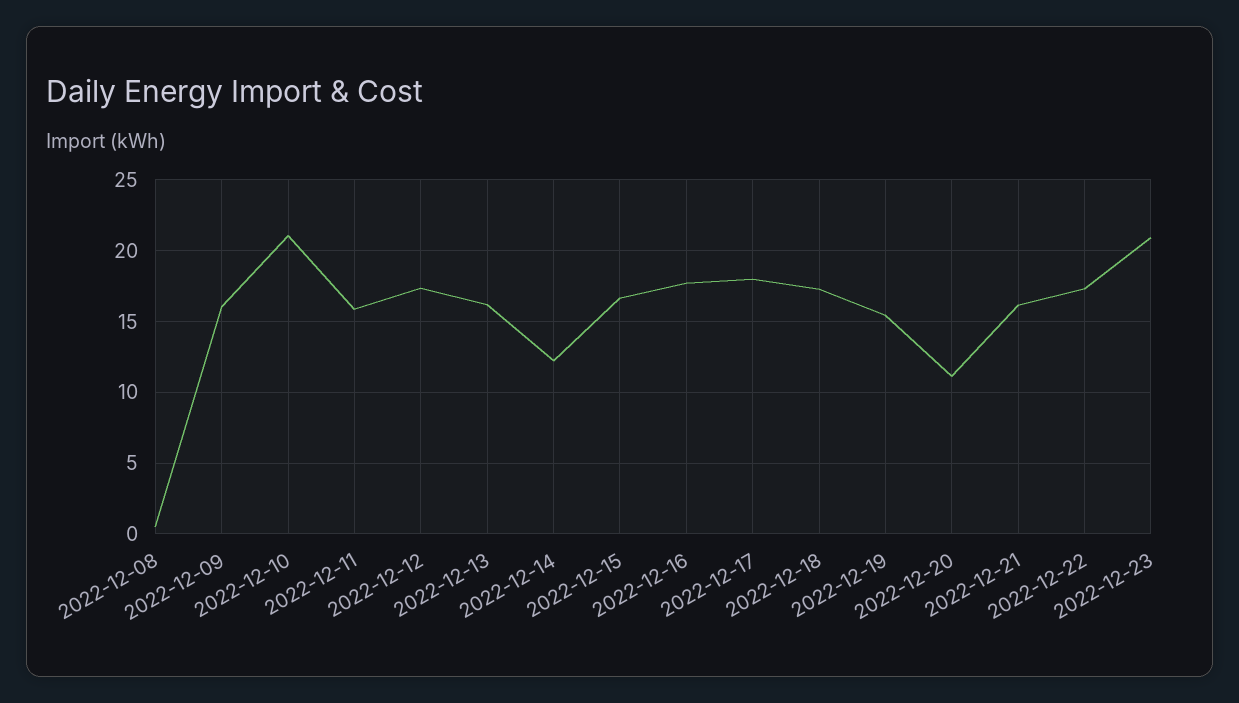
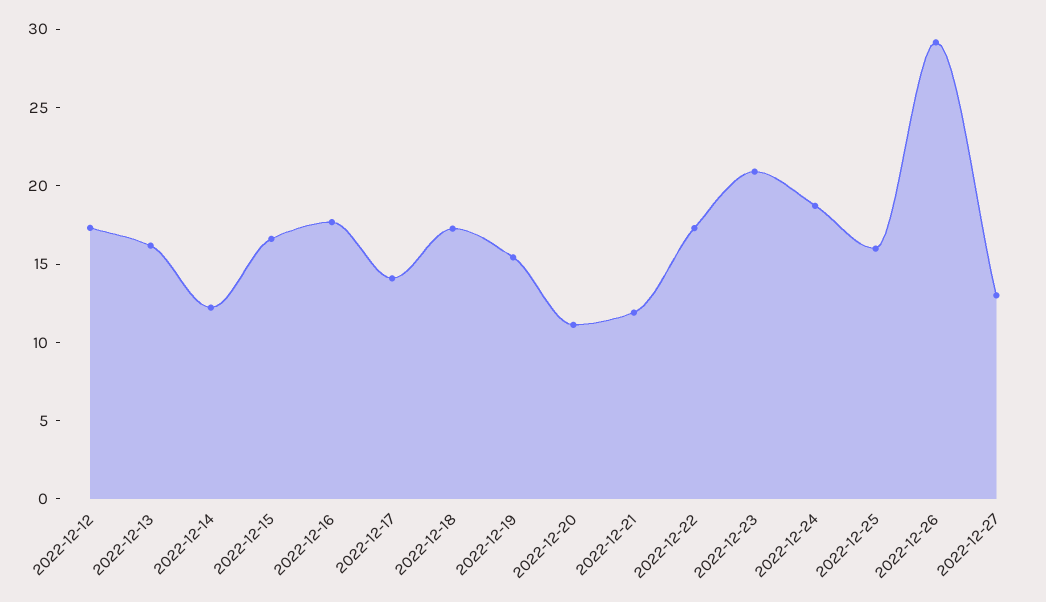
2022-12-08: 0.5 -> none
2022-12-09: 16 -> none
2022-12-10: 21 -> none
2022-12-11: 16 -> none
2022-12-17: 18 -> 14
2022-12-21: 16 -> 12
2022-12-24: none -> 19
2022-12-25: none -> 16
2022-12-26: none -> 29
2022-12-27: none -> 13

